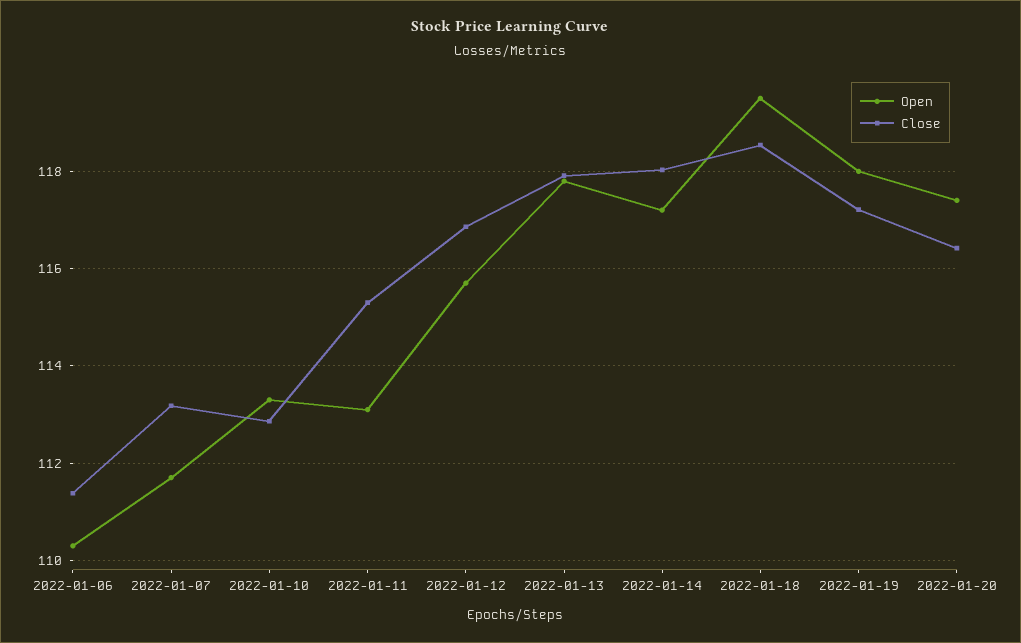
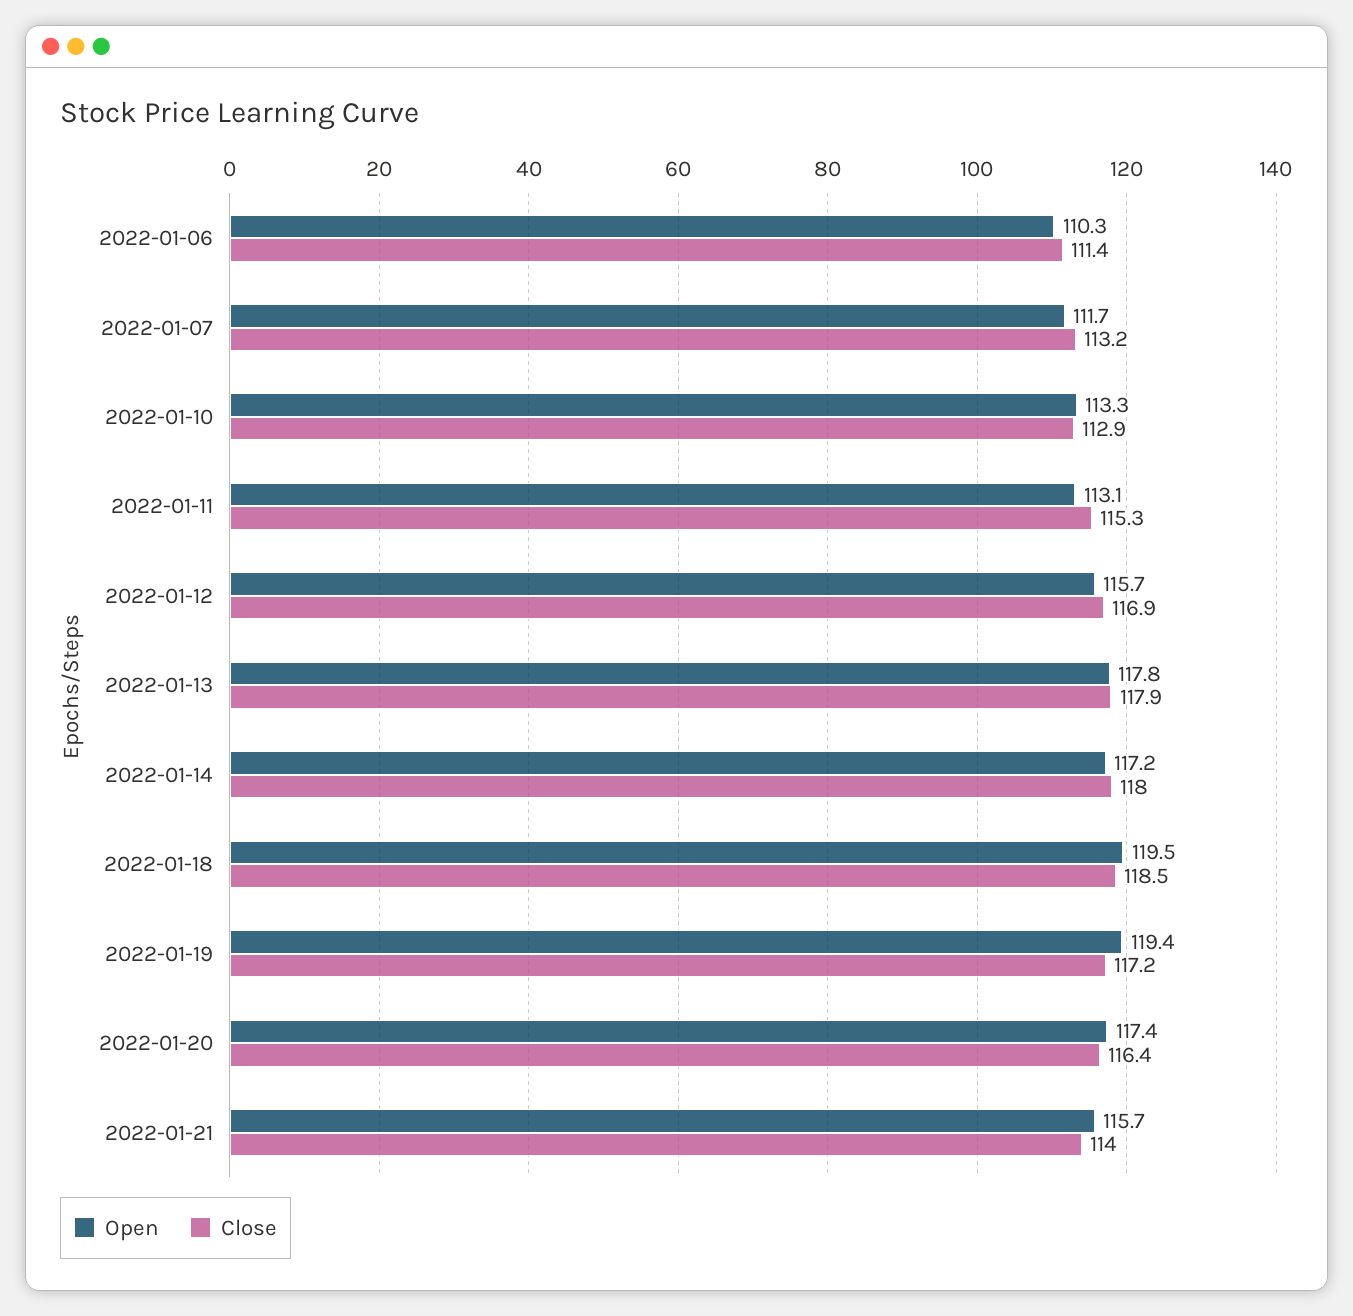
Open, 2022-01-19: 118 -> 119.4
Open, 2022-01-21: none -> 115.7
Close, 2022-01-21: none -> 114

